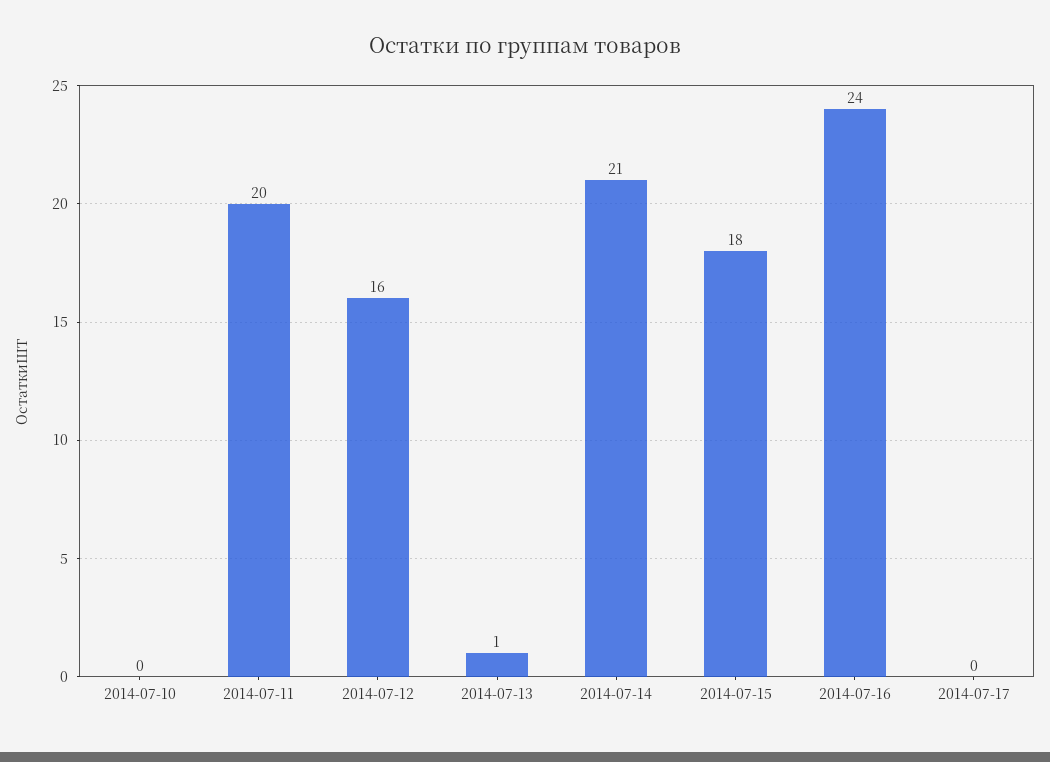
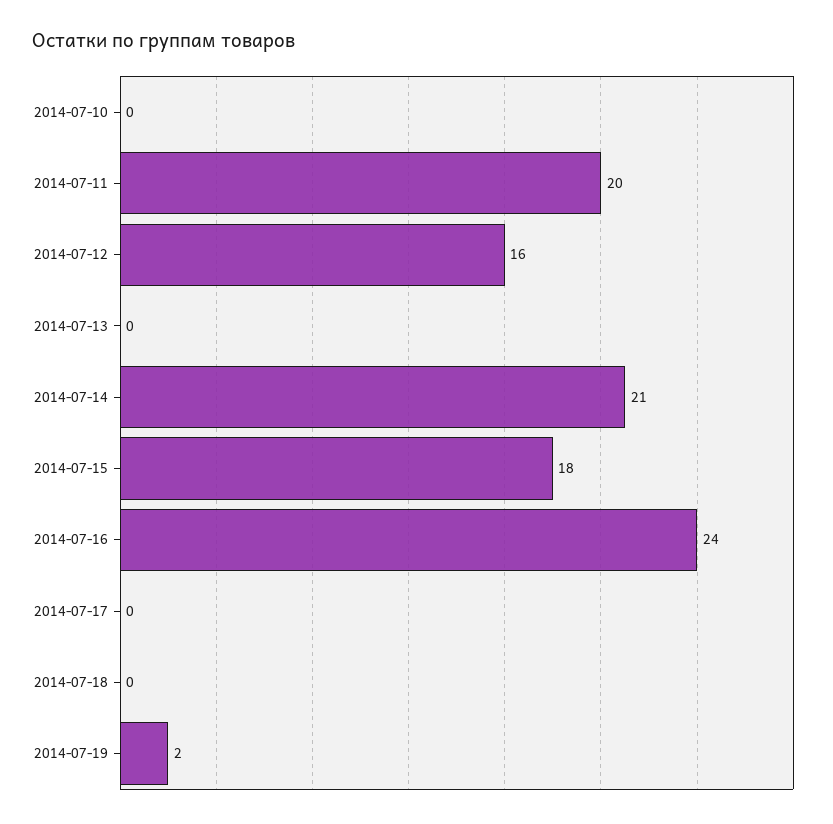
2014-07-13: 1 -> 0
2014-07-18: none -> 0
2014-07-19: none -> 2

